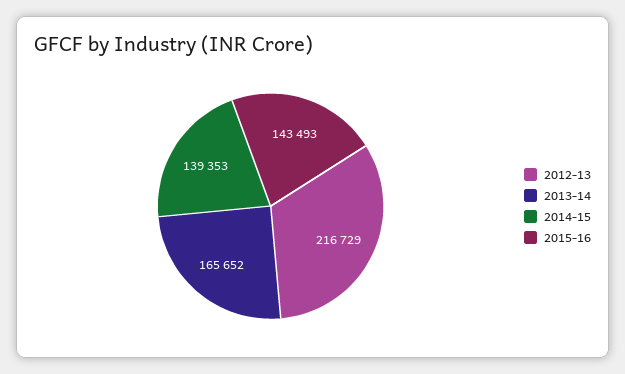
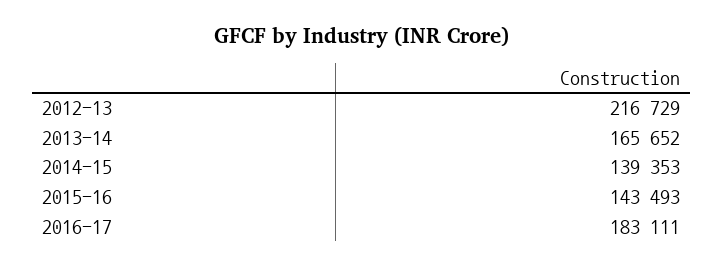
2016-17: none -> 183111

